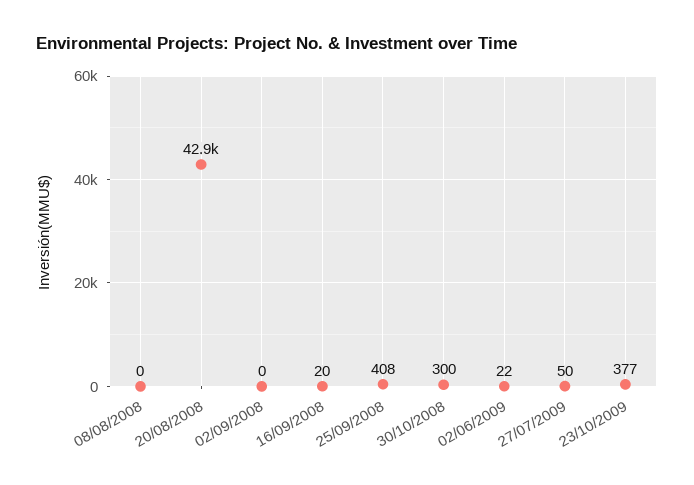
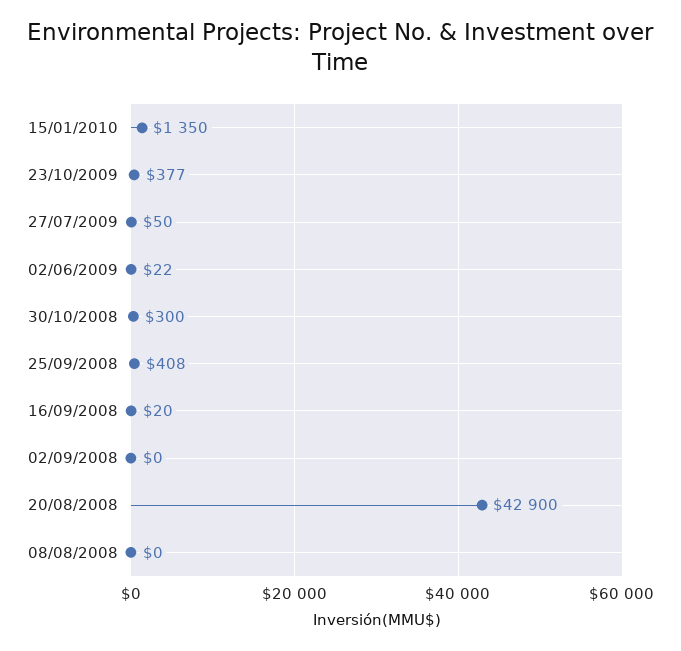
15/01/2010: none -> 1350

